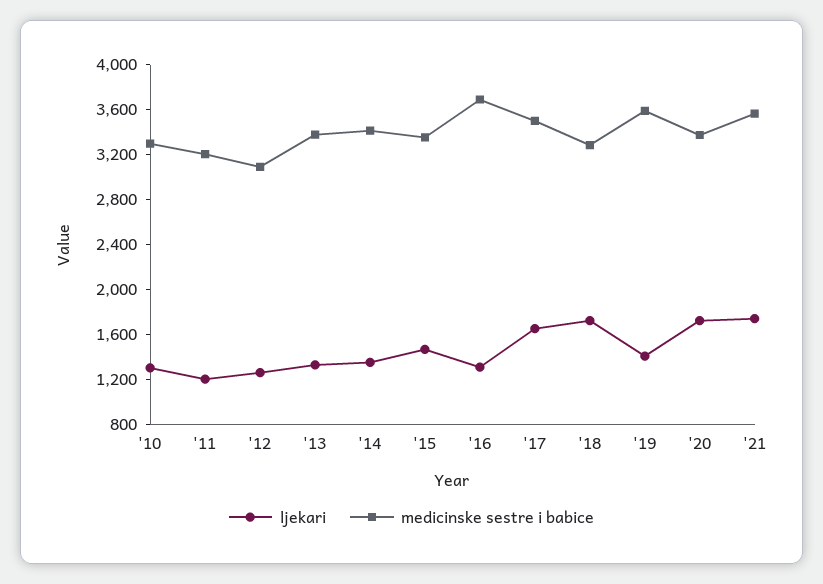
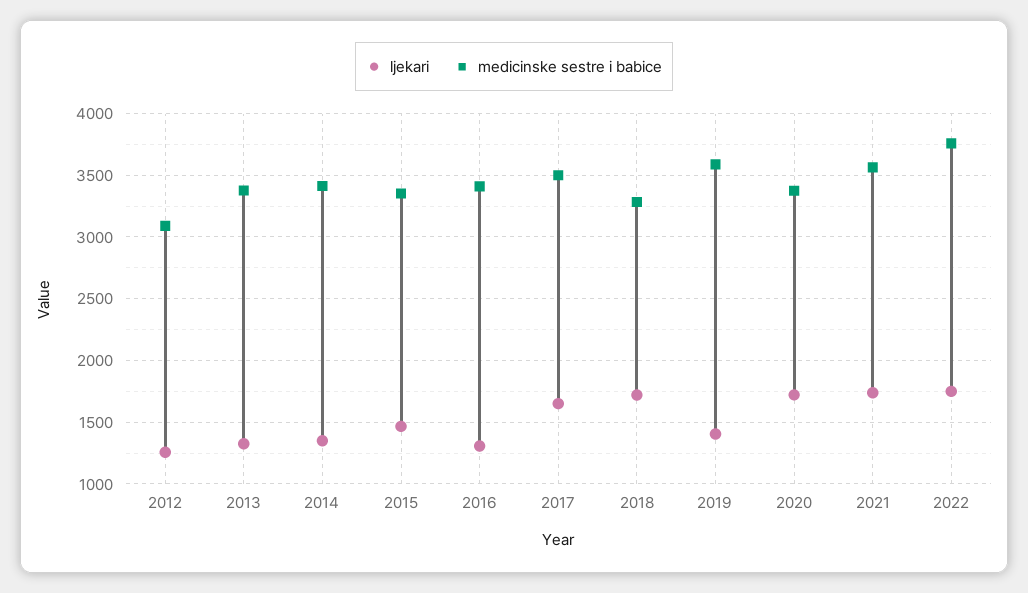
ljekari, '10: 1300 -> none
medicinske sestre i babice, '10: 3300 -> none
ljekari, '11: 1200 -> none
medicinske sestre i babice, '11: 3200 -> none
medicinske sestre i babice, '16: 3700 -> 3400
ljekari, 2022: none -> 1750
medicinske sestre i babice, 2022: none -> 3750

